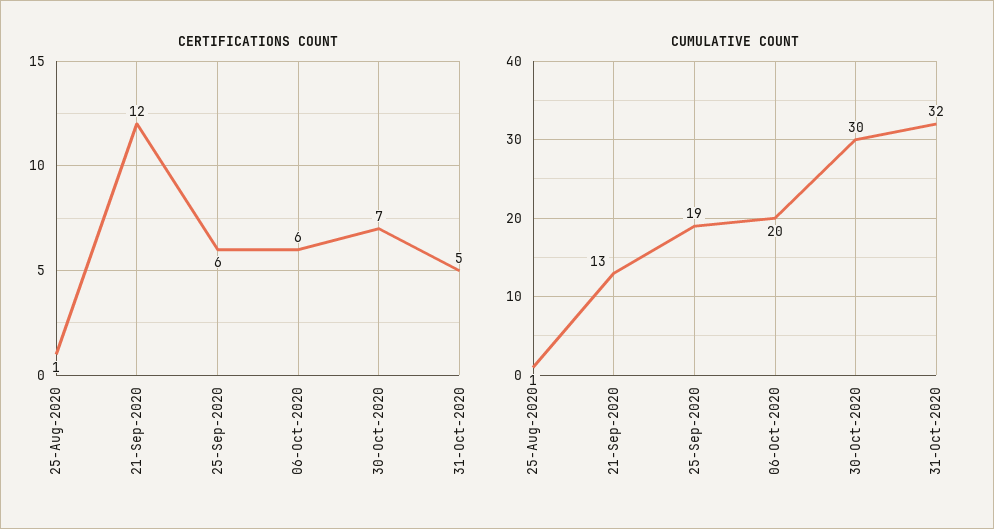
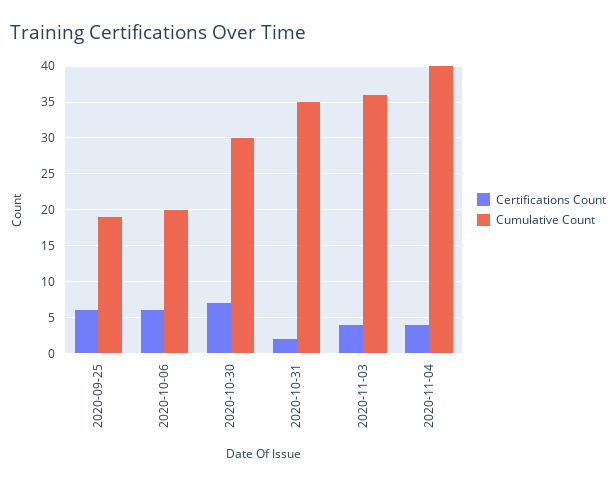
CERTIFICATIONS COUNT, 25-Aug-2020: 1 -> none
CERTIFICATIONS COUNT, 21-Sep-2020: 12 -> none
CERTIFICATIONS COUNT, 31-Oct-2020: 5 -> 2
CUMULATIVE COUNT, 25-Aug-2020: 1 -> none
CUMULATIVE COUNT, 21-Sep-2020: 13 -> none
CUMULATIVE COUNT, 31-Oct-2020: 32 -> 35
CERTIFICATIONS COUNT, 2020-11-03: none -> 4
CUMULATIVE COUNT, 2020-11-03: none -> 36
CERTIFICATIONS COUNT, 2020-11-04: none -> 4
CUMULATIVE COUNT, 2020-11-04: none -> 40

